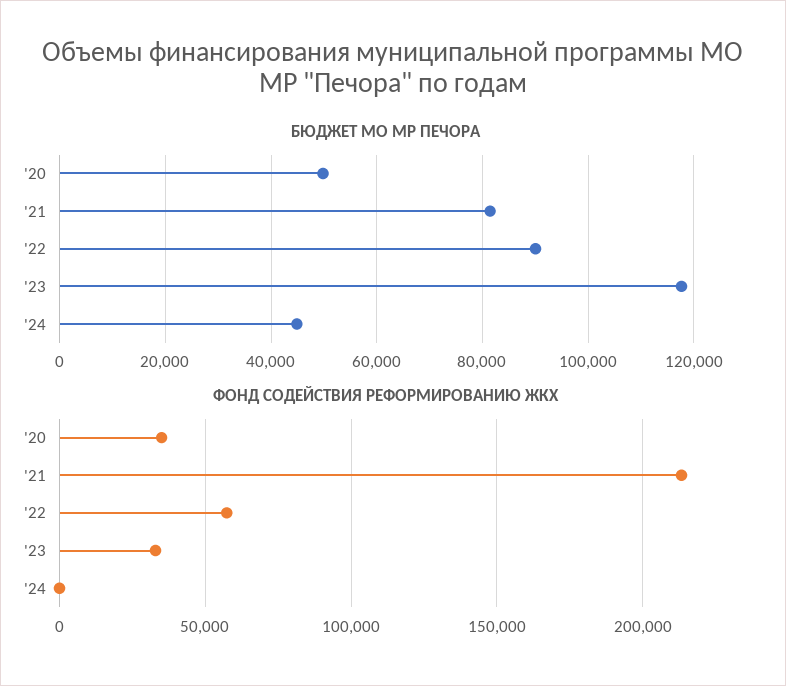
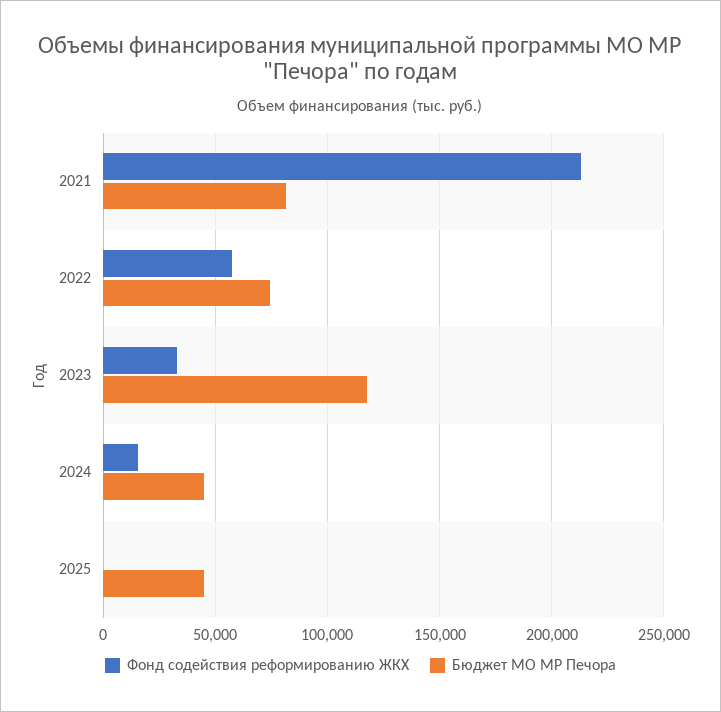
БЮДЖЕТ МО МР ПЕЧОРА, '20: 50000 -> none
БЮДЖЕТ МО МР ПЕЧОРА, '22: 90000 -> 75000
ФОНД СОДЕЙСТВИЯ РЕФОРМИРОВАНИЮ ЖКХ, '20: 35000 -> none
ФОНД СОДЕЙСТВИЯ РЕФОРМИРОВАНИЮ ЖКХ, '24: 0 -> 15000
ФОНД СОДЕЙСТВИЯ РЕФОРМИРОВАНИЮ ЖКХ, 2025: none -> 0
БЮДЖЕТ МО МР ПЕЧОРА, 2025: none -> 45000

